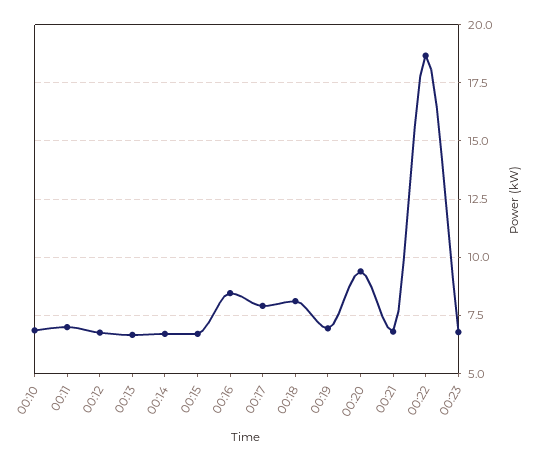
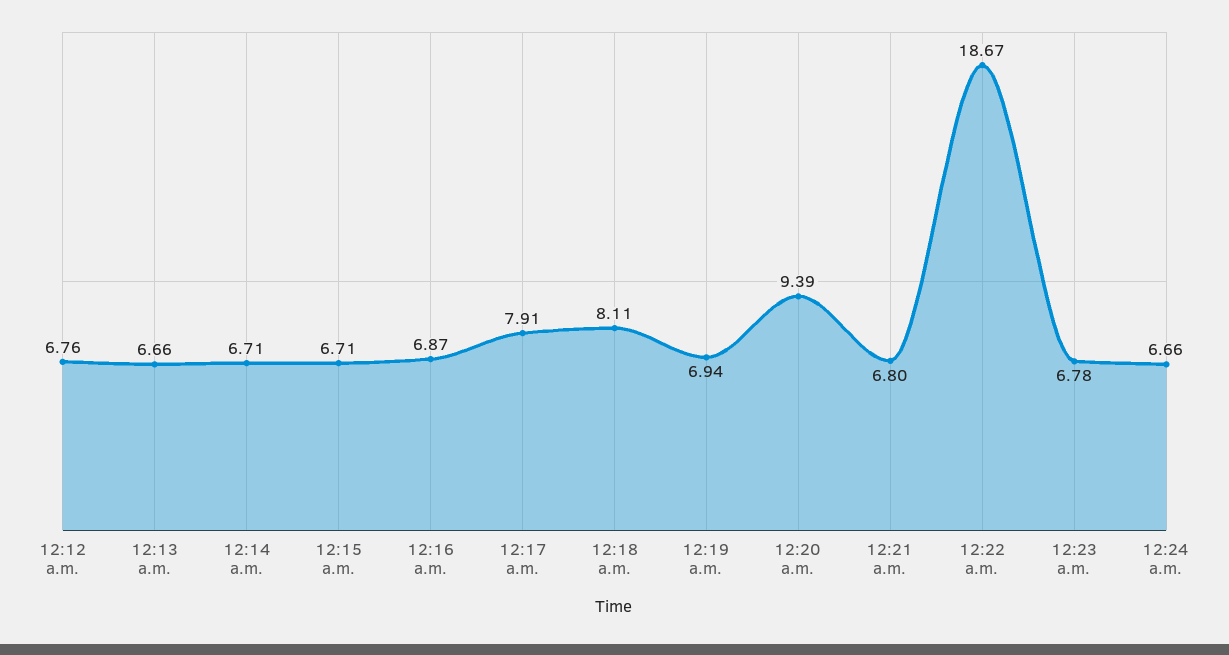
00:10: 7 -> none
00:11: 7 -> none
00:16: 8.5 -> 6.87
12:24 a.m.: none -> 6.66

